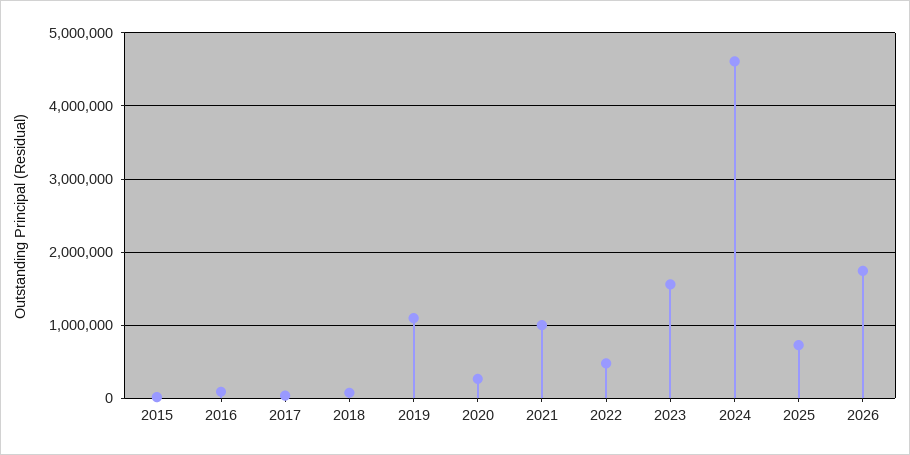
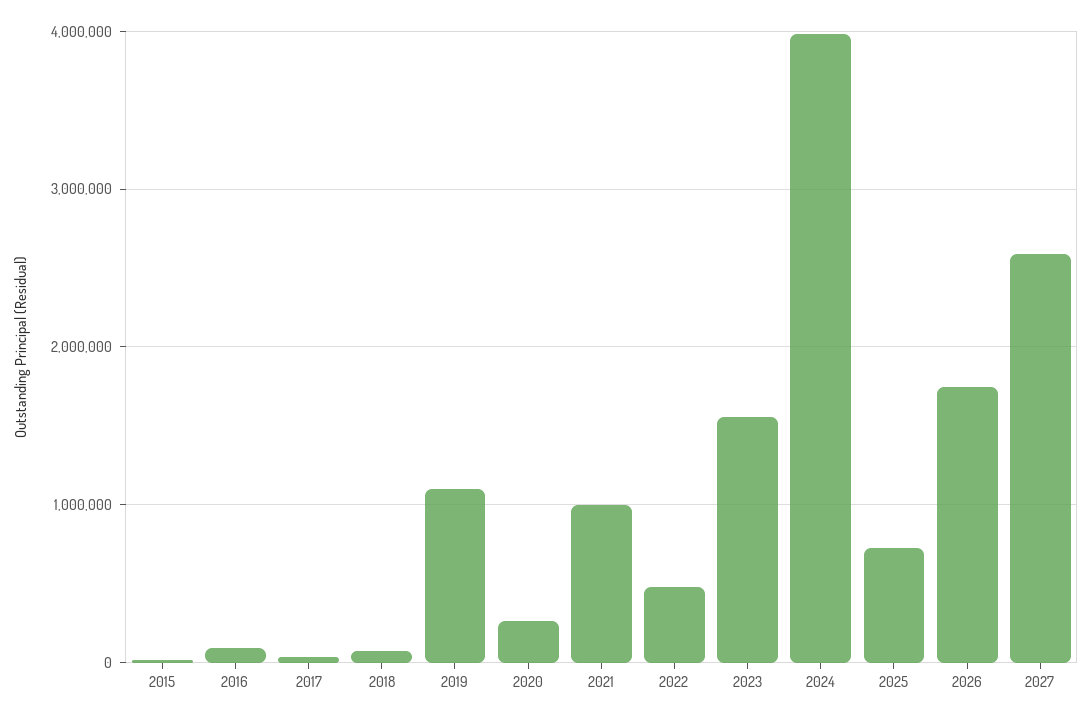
2024: 4600000 -> 4000000
2027: none -> 2600000

